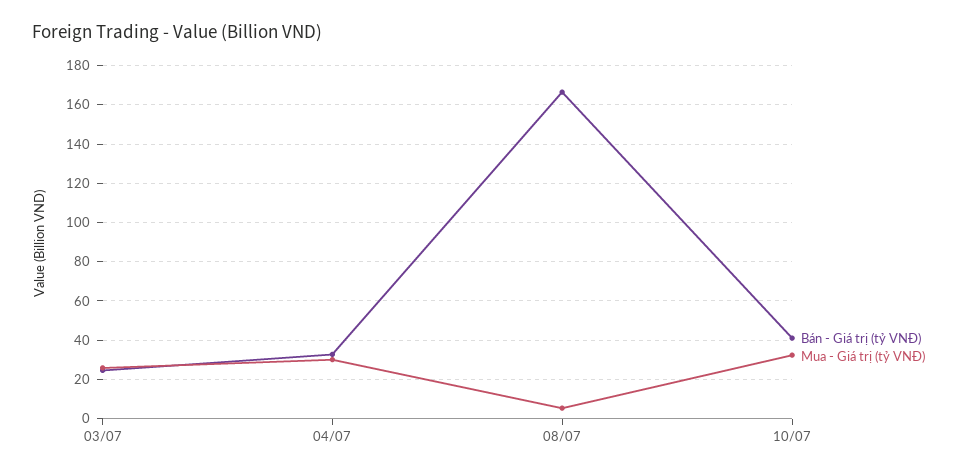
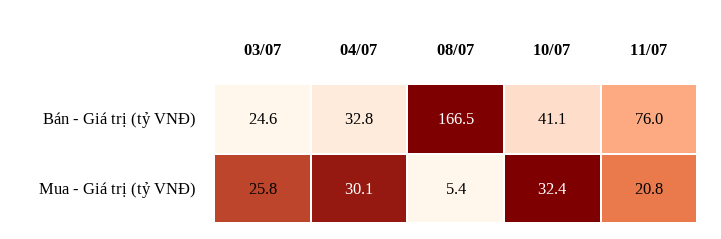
Bán - Giá trị (tỷ VNĐ), 11/07: none -> 76
Mua - Giá trị (tỷ VNĐ), 11/07: none -> 20.8

